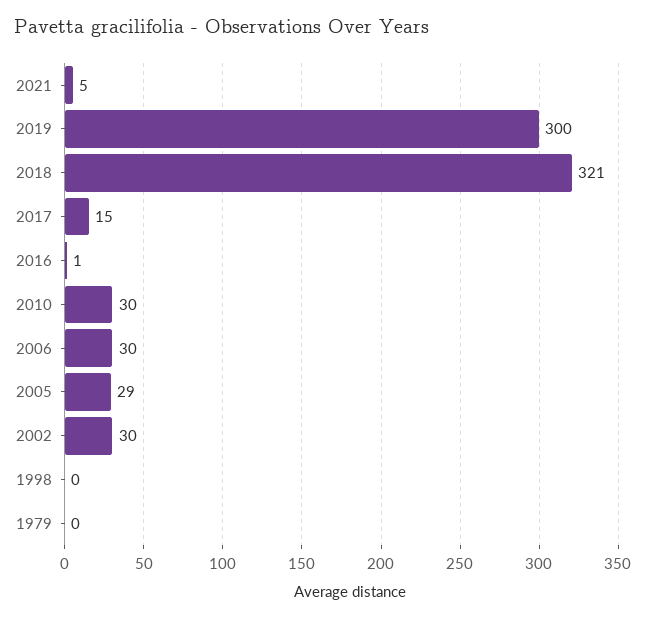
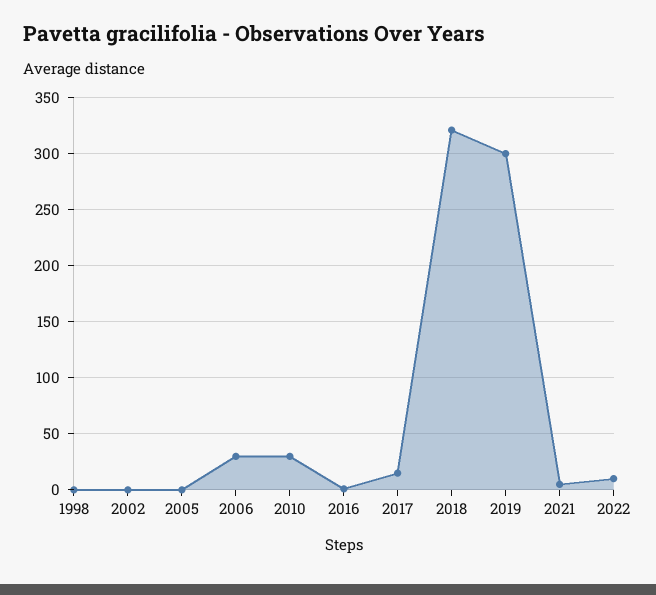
2005: 29 -> 0
2002: 30 -> 0
1979: 0 -> none
2022: none -> 10

